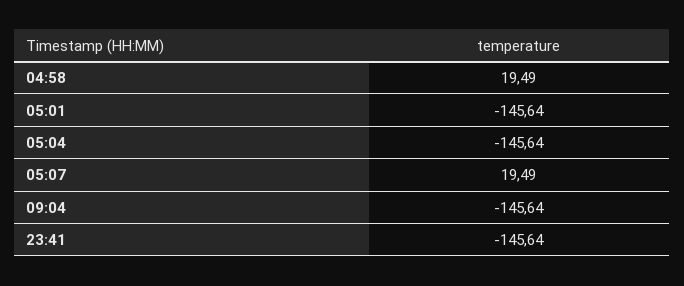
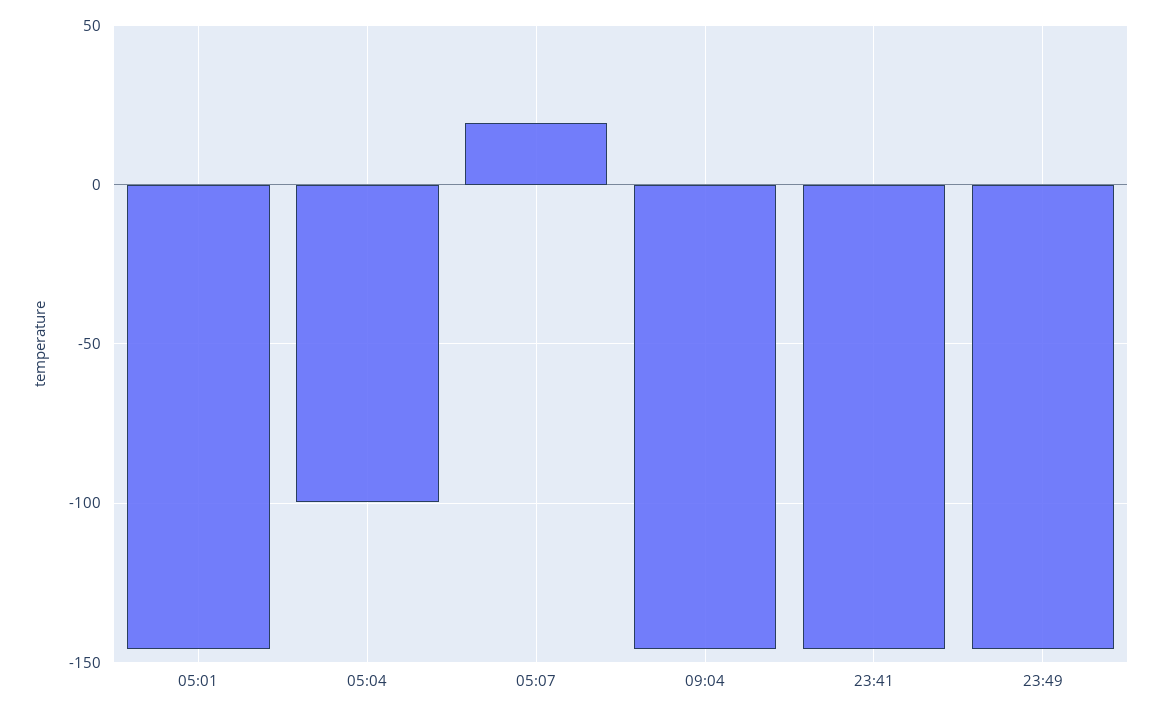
04:58: 19.49 -> none
05:04: -145.64 -> -100
23:49: none -> -145

